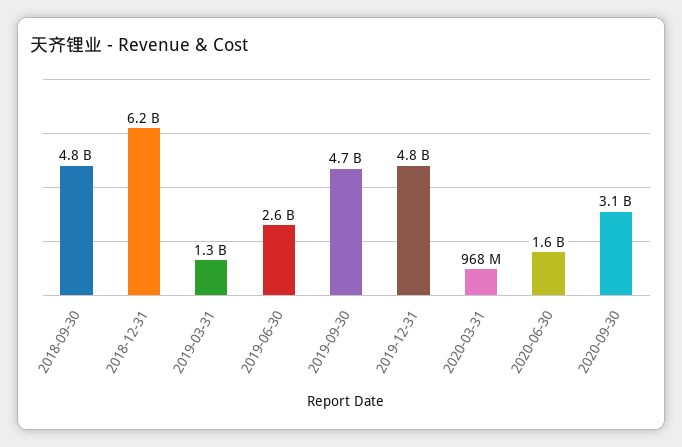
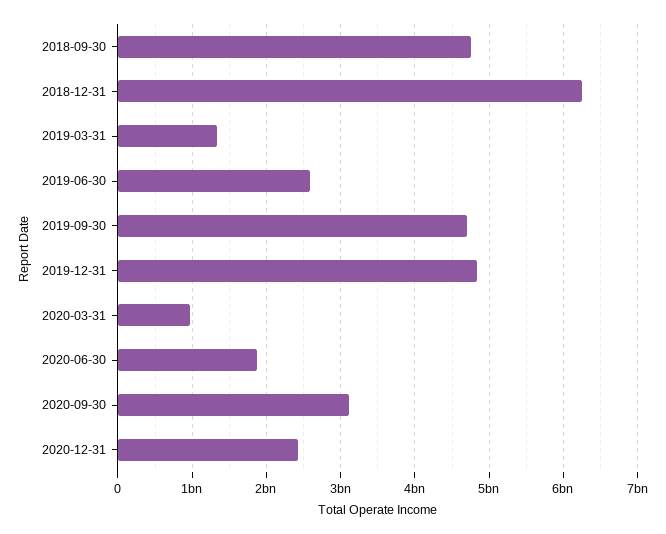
2020-06-30: 1600000000 -> 1900000000
2020-12-31: none -> 2400000000

